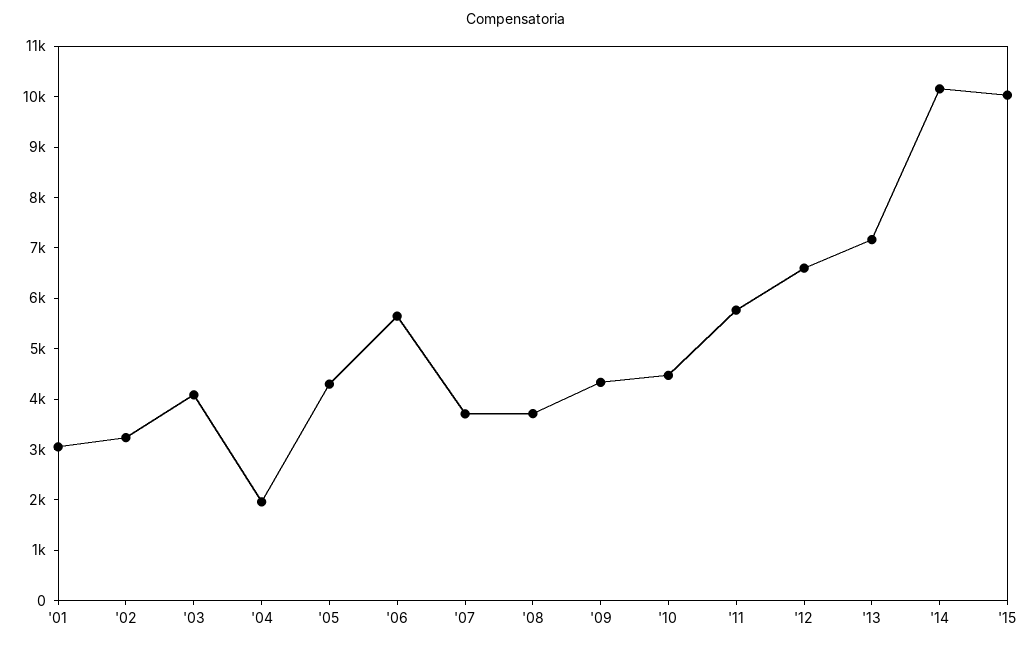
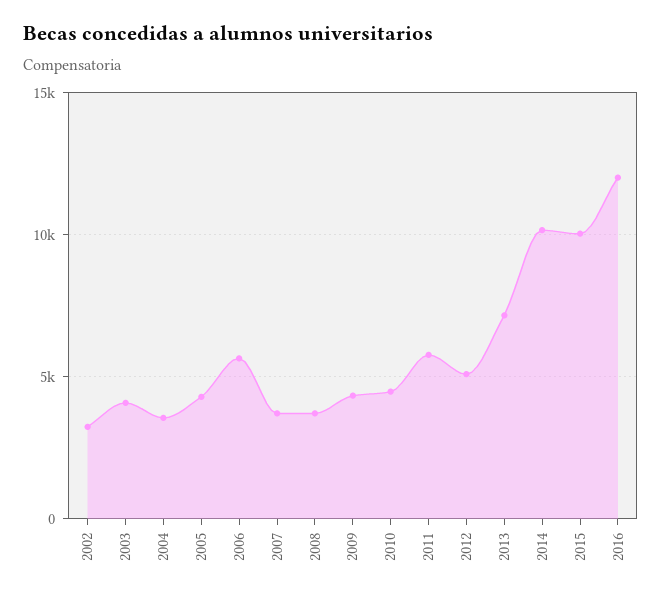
'01: 3000 -> none
'04: 2000 -> 3500
'12: 6600 -> 5000
2016: none -> 12000

